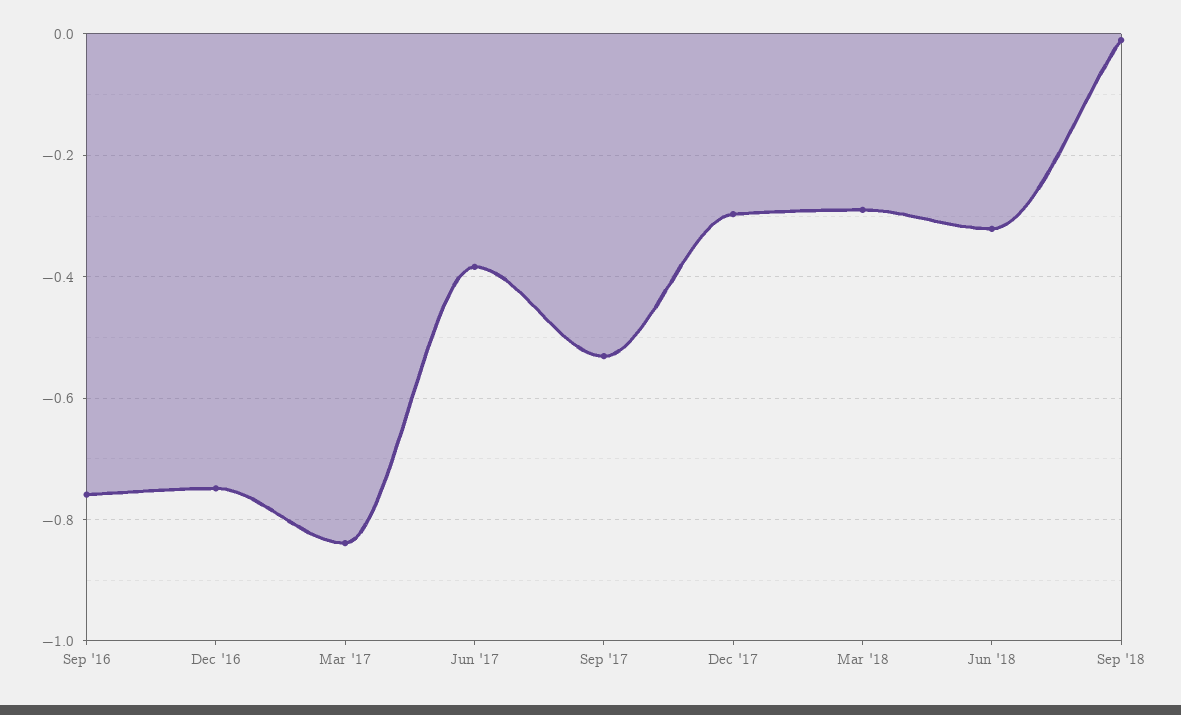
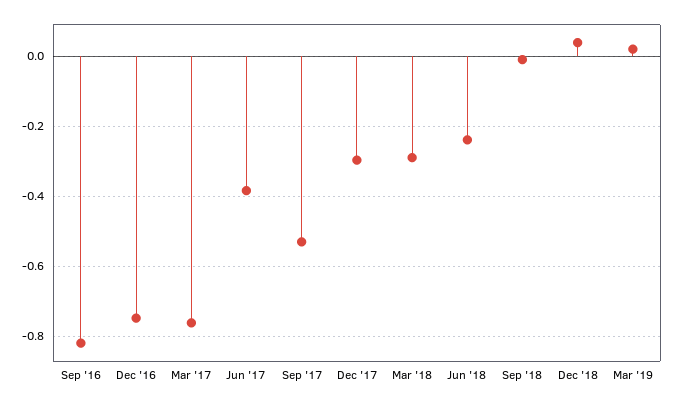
Sep '16: -0.76 -> -0.82
Mar '17: -0.84 -> -0.76
Jun '18: -0.32 -> -0.24
Dec '18: none -> 0.04
Mar '19: none -> 0.02

